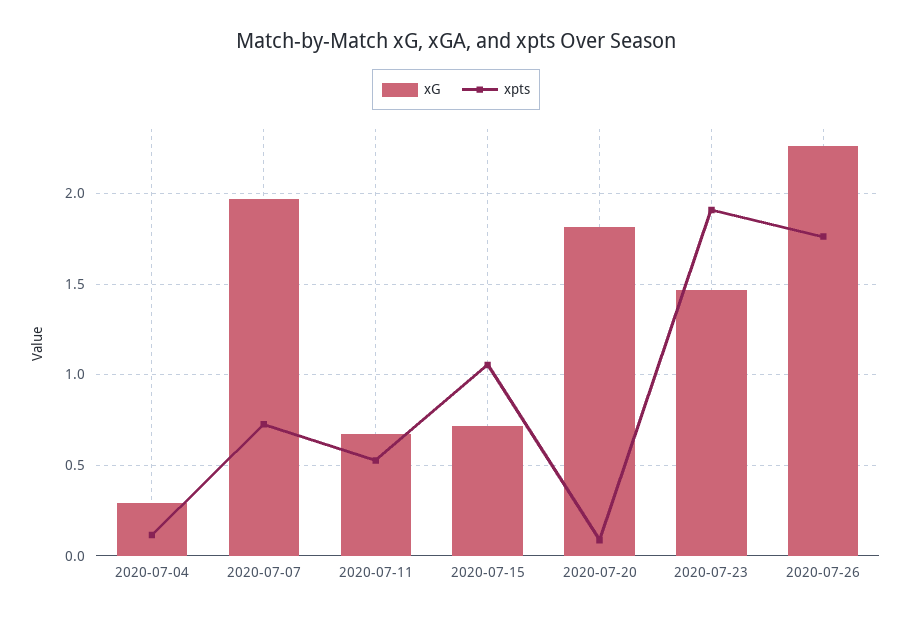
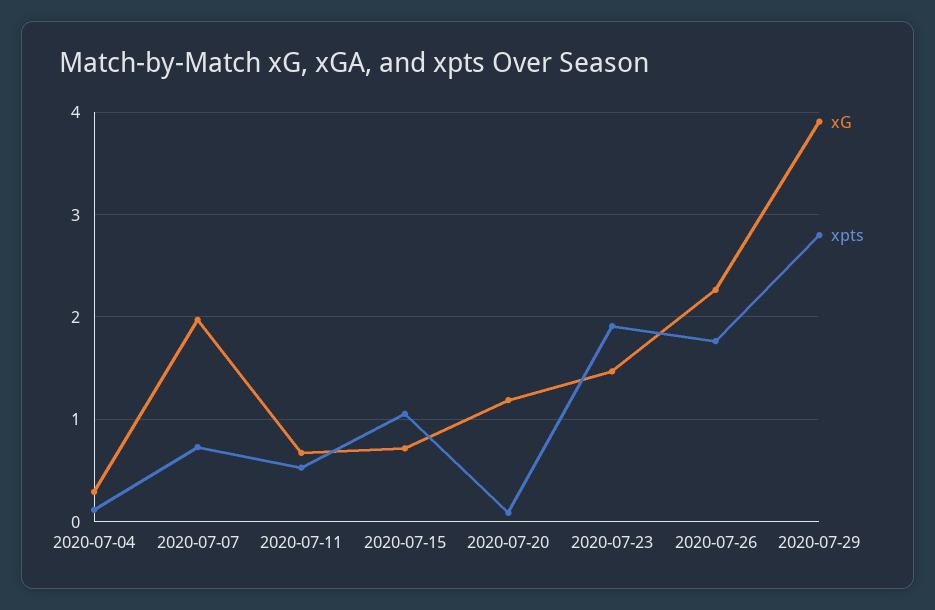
xG, 2020-07-20: 1.8 -> 1.2
xG, 2020-07-29: none -> 3.9
xpts, 2020-07-29: none -> 2.8

